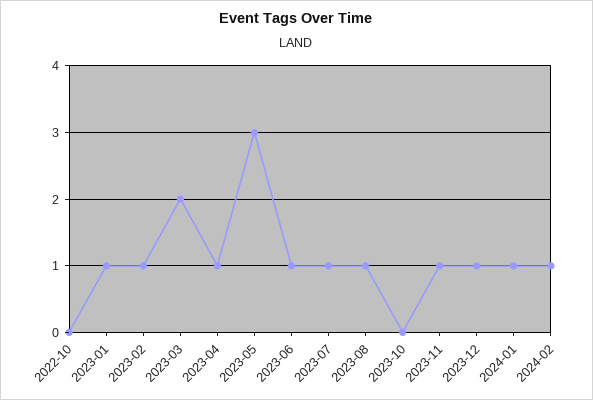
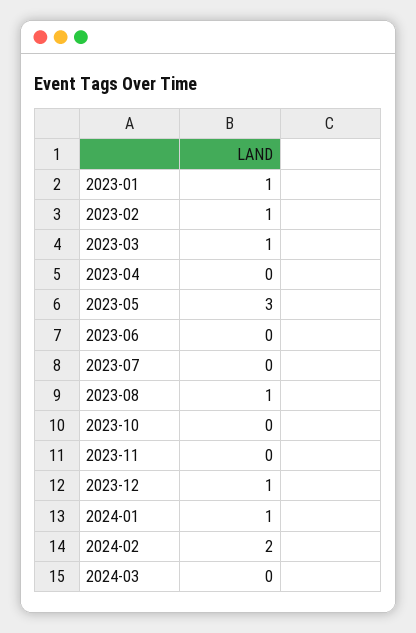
2022-10: 0 -> none
2023-03: 2 -> 1
2023-04: 1 -> 0
2023-06: 1 -> 0
2023-07: 1 -> 0
2023-11: 1 -> 0
2024-02: 1 -> 2
2024-03: none -> 0

